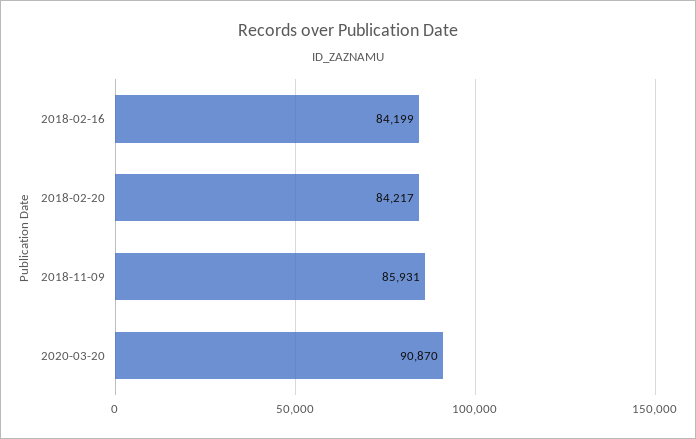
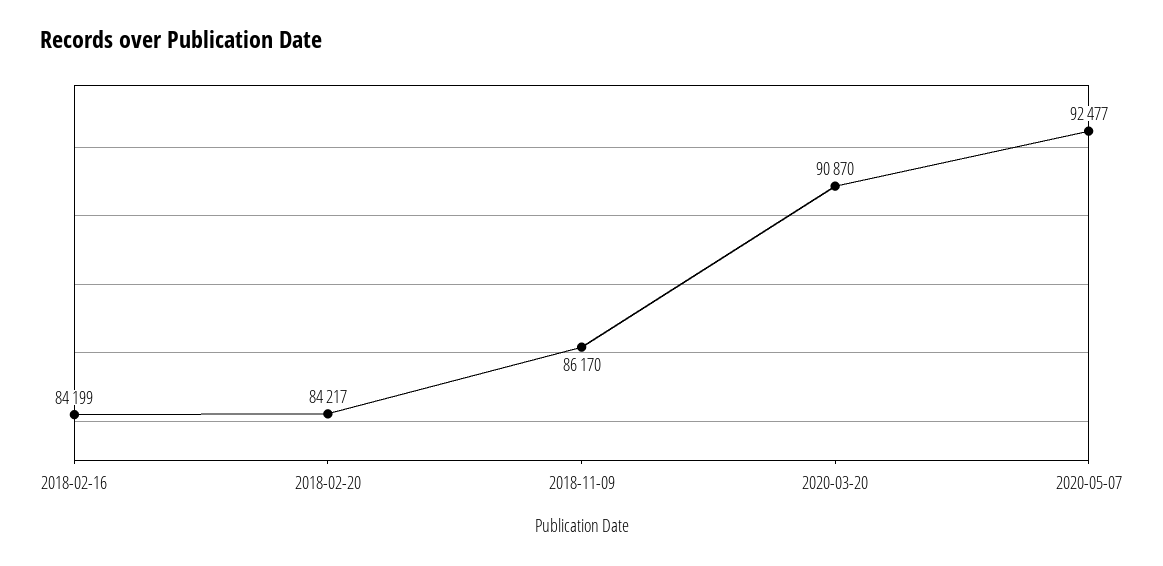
2018-11-09: 85931 -> 86170
2020-05-07: none -> 92477

